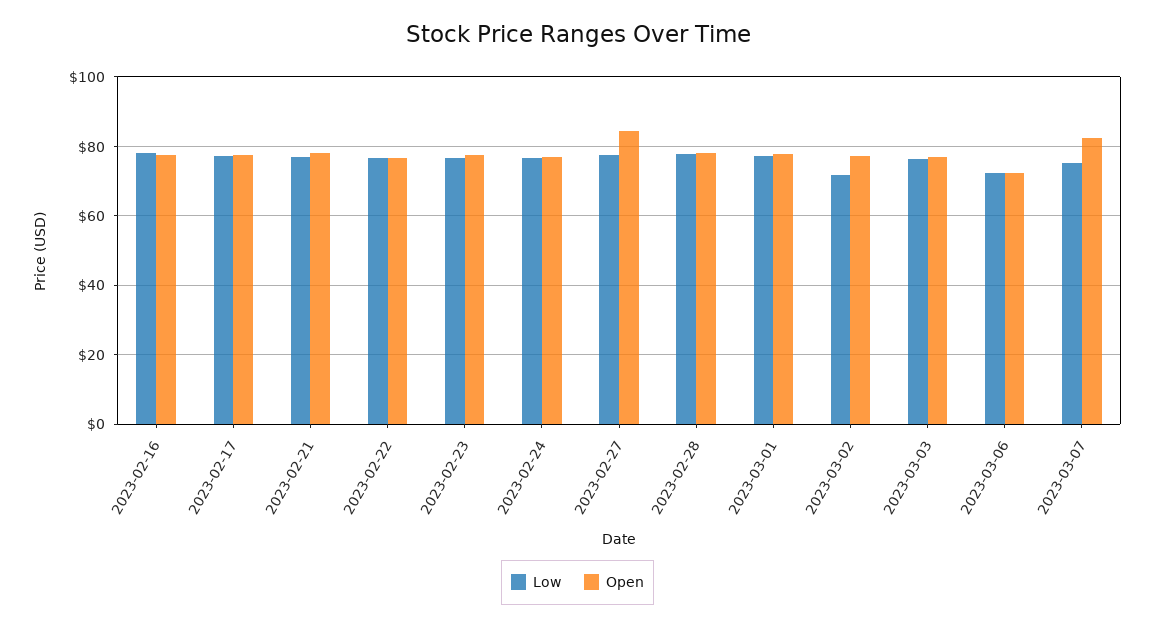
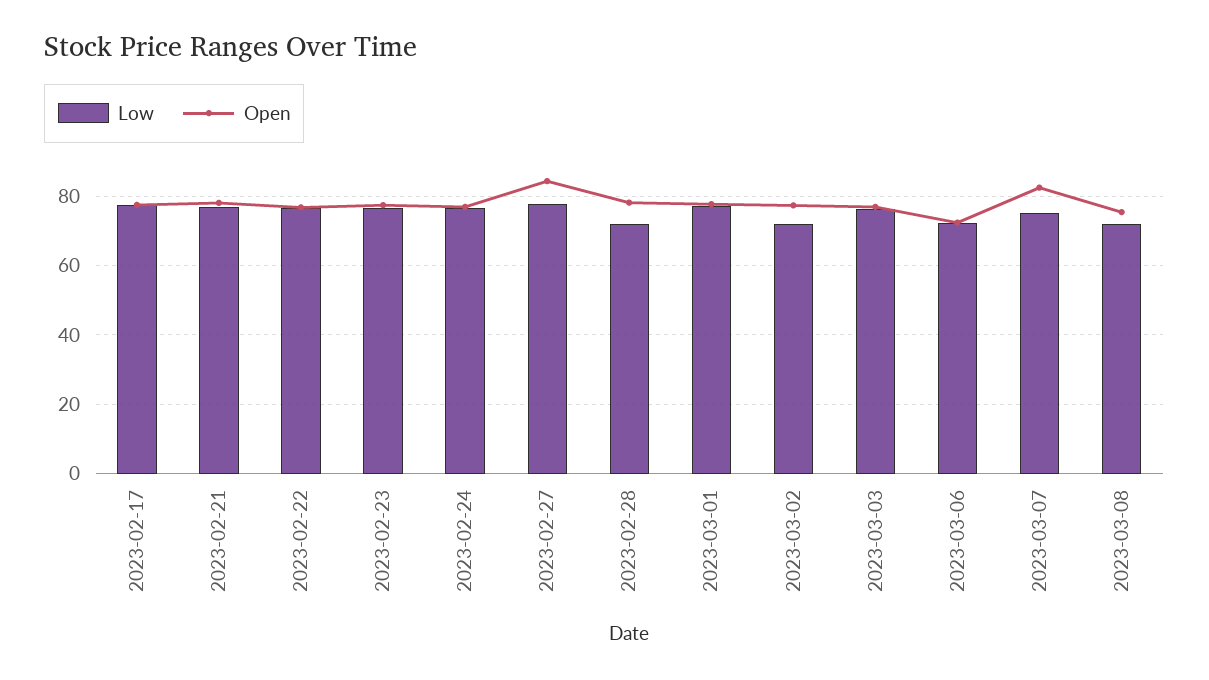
Low, 2023-02-16: 78 -> none
Open, 2023-02-16: 78 -> none
Low, 2023-02-28: 78 -> 72
Low, 2023-03-08: none -> 72
Open, 2023-03-08: none -> 76

